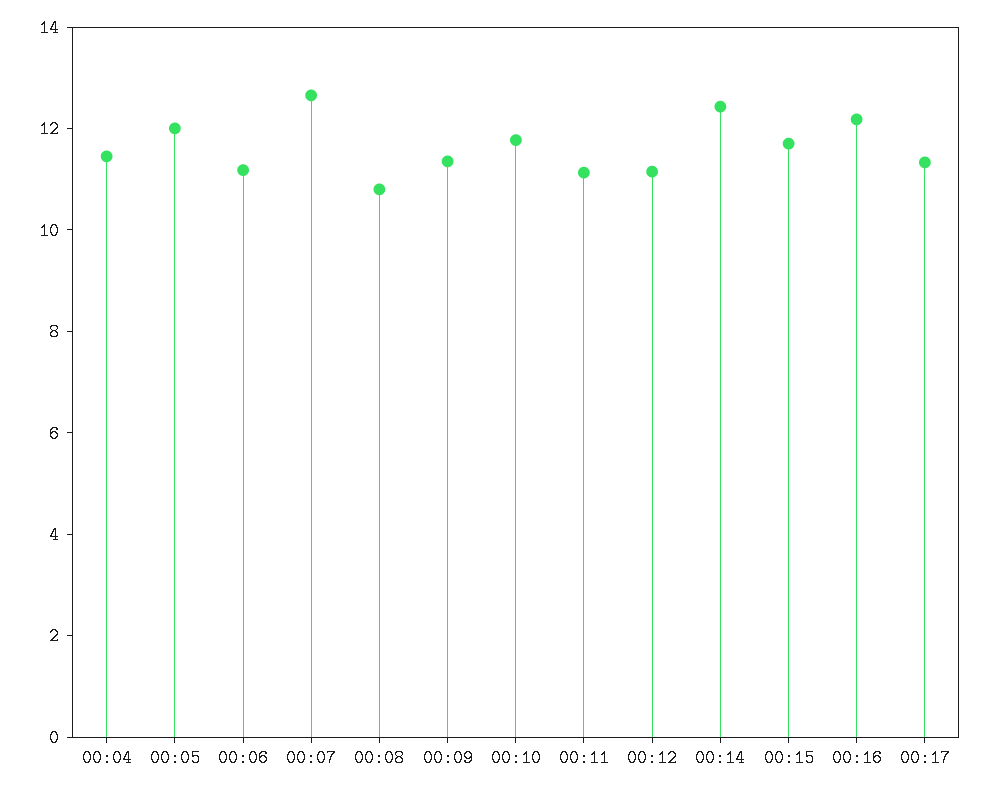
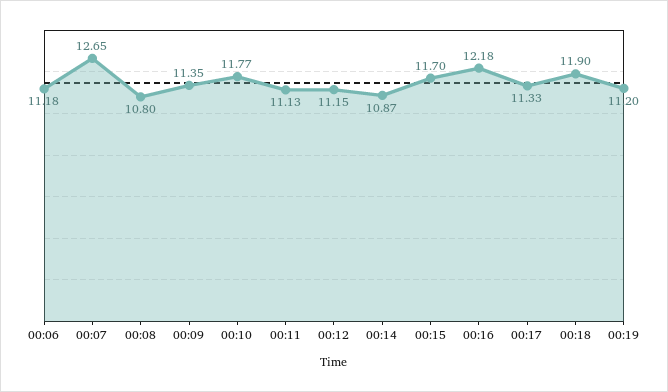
00:04: 11.5 -> none
00:05: 12 -> none
00:14: 12.5 -> 10.87
00:18: none -> 11.9
00:19: none -> 11.2

